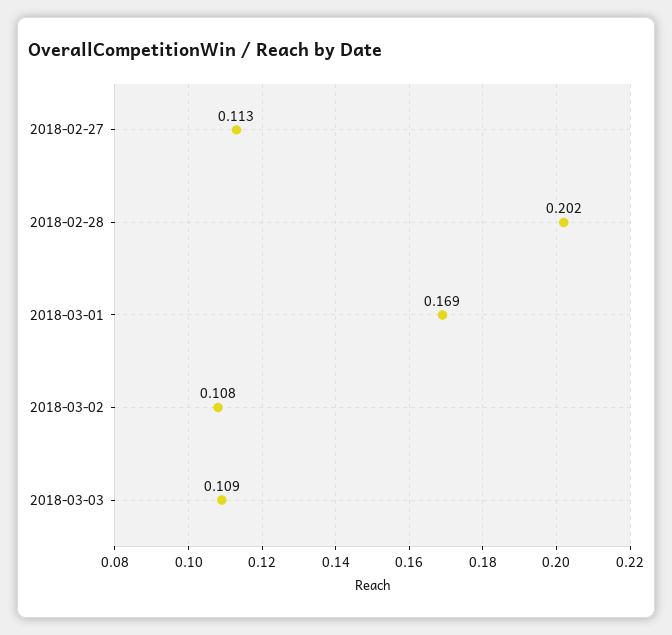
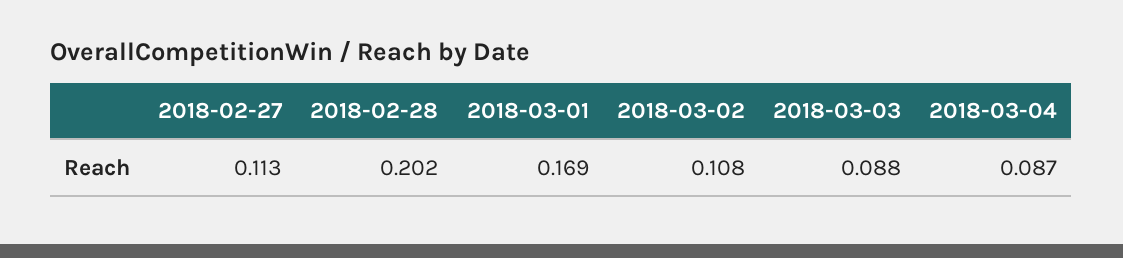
2018-03-03: 0.109 -> 0.088
2018-03-04: none -> 0.087

